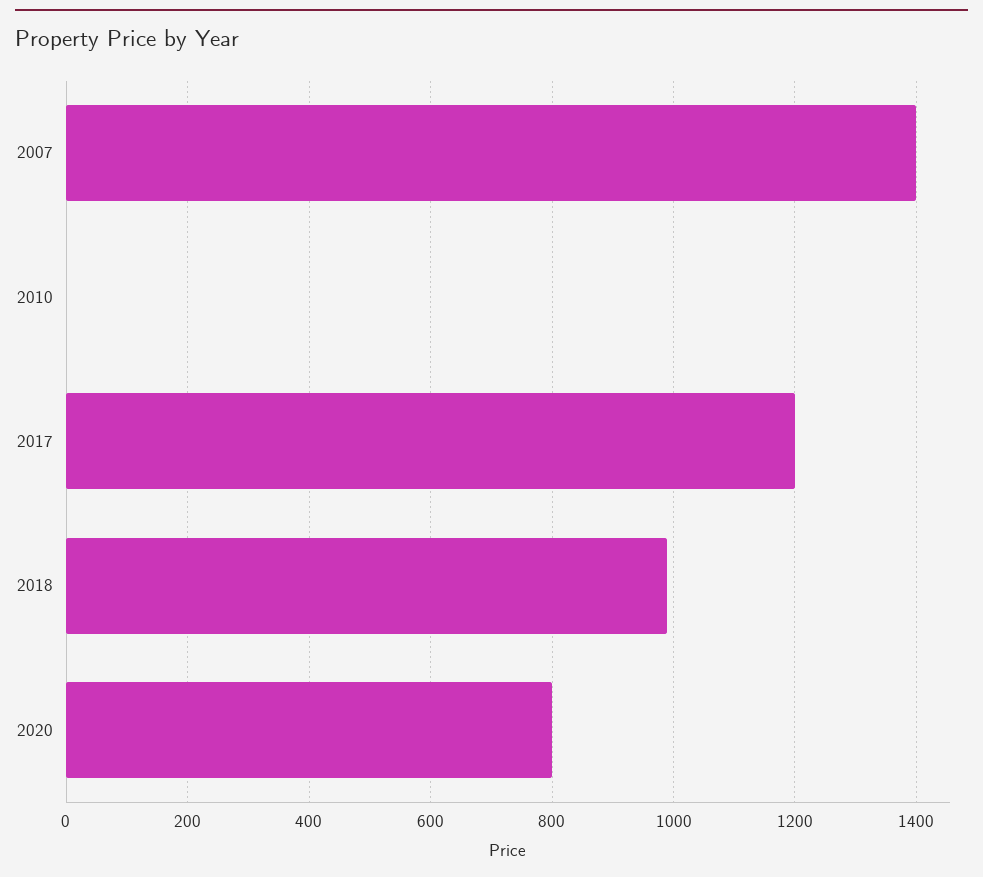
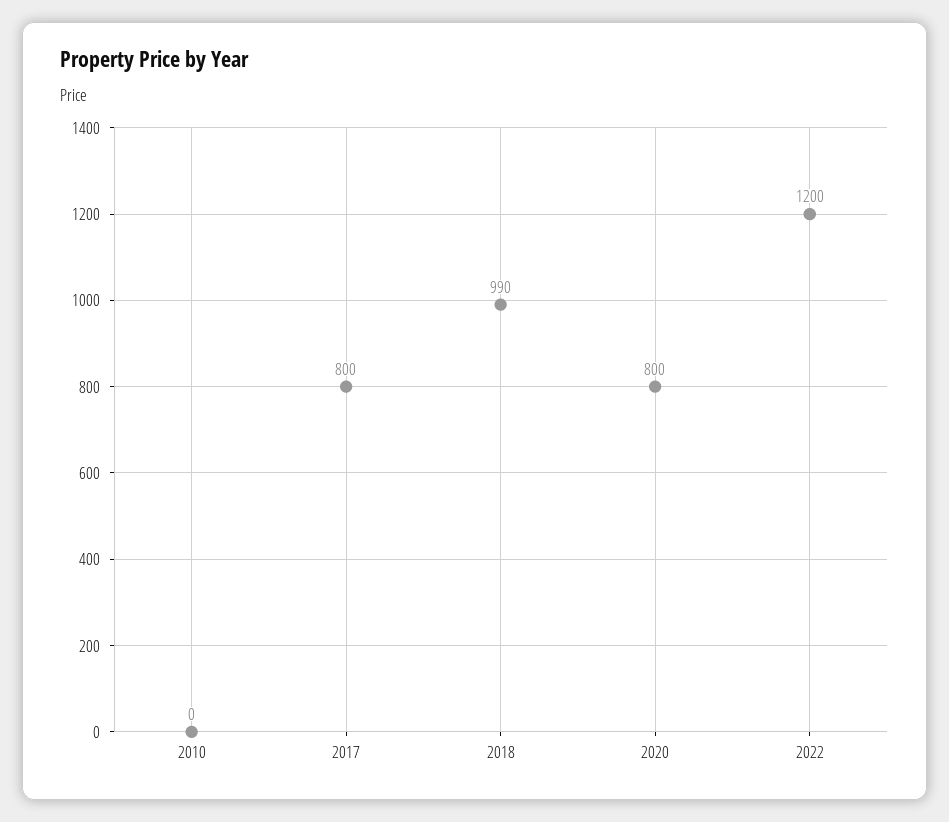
2007: 1400 -> none
2017: 1200 -> 800
2022: none -> 1200

